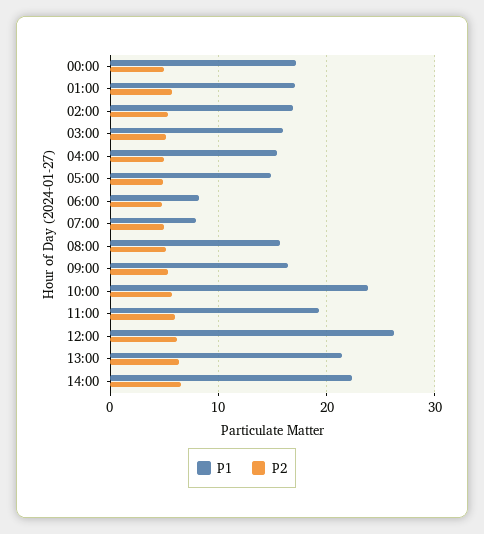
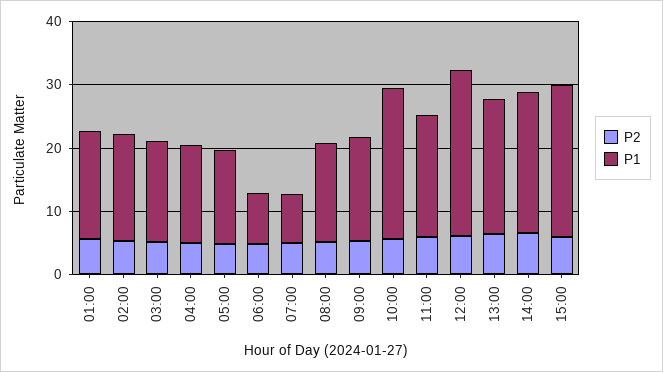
P1, 00:00: 17 -> none
P2, 00:00: 5 -> none
P2, 15:00: none -> 6
P1, 15:00: none -> 24

